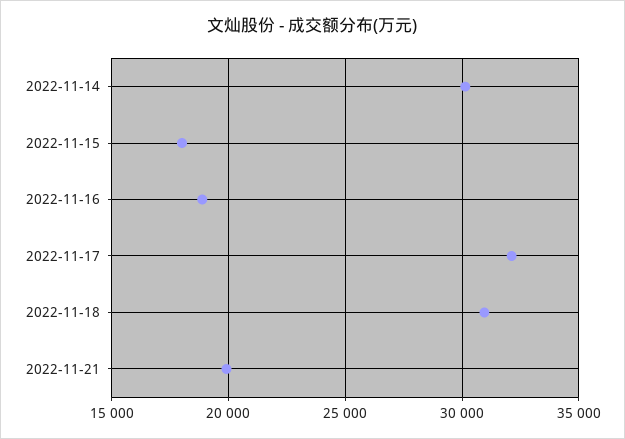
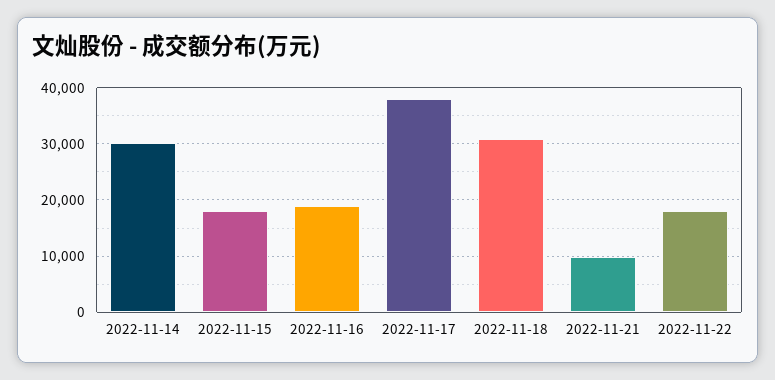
2022-11-17: 32000 -> 38000
2022-11-21: 20000 -> 10000
2022-11-22: none -> 18000

